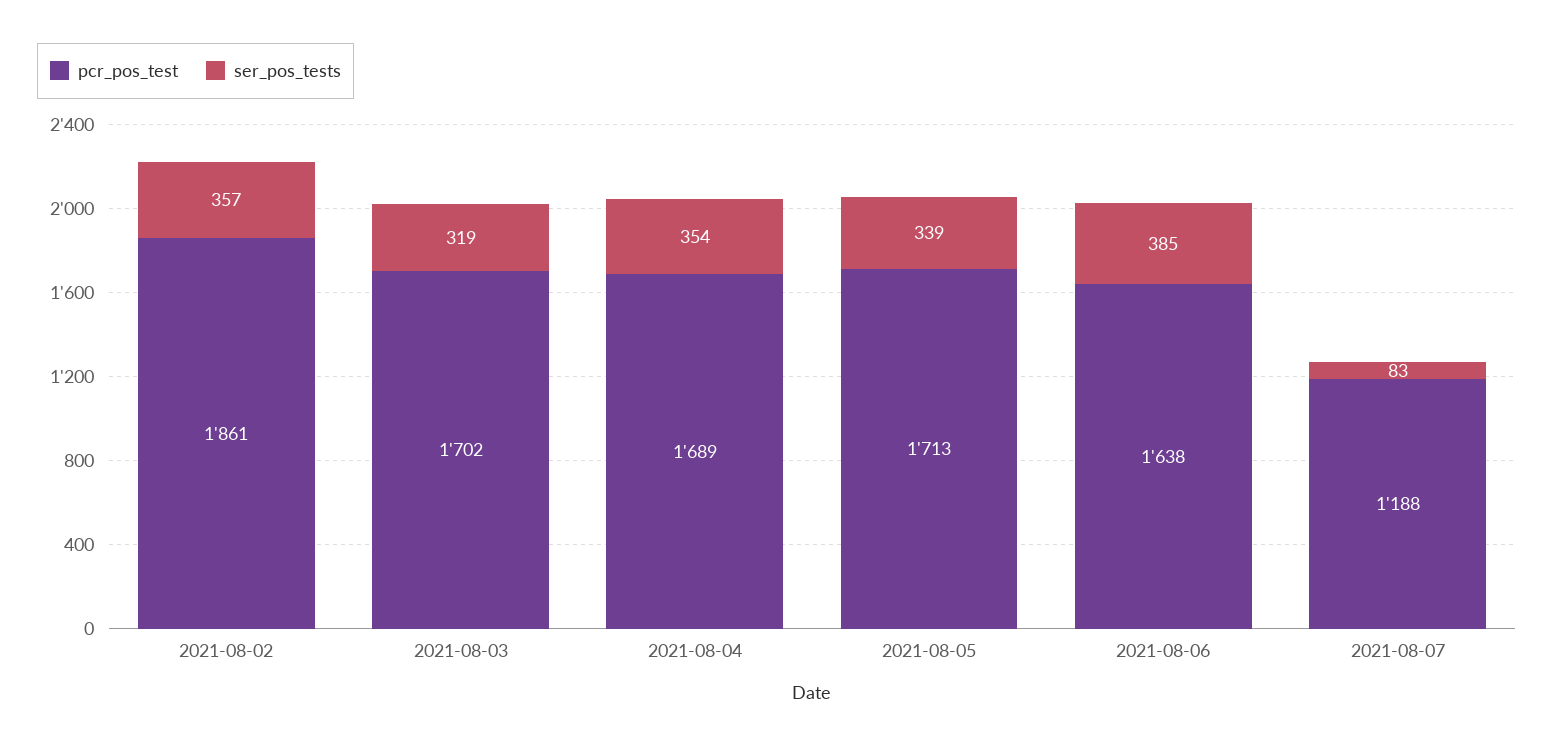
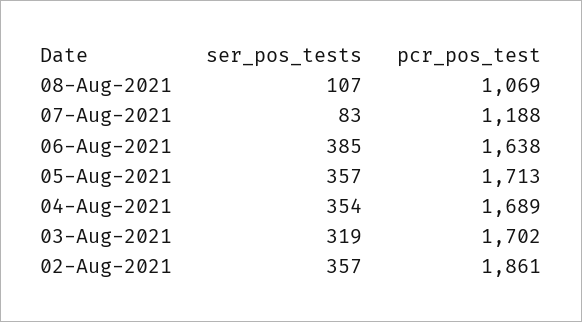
ser_pos_tests, 2021-08-05: 339 -> 357
ser_pos_tests, 08-Aug-2021: none -> 107
pcr_pos_test, 08-Aug-2021: none -> 1069

